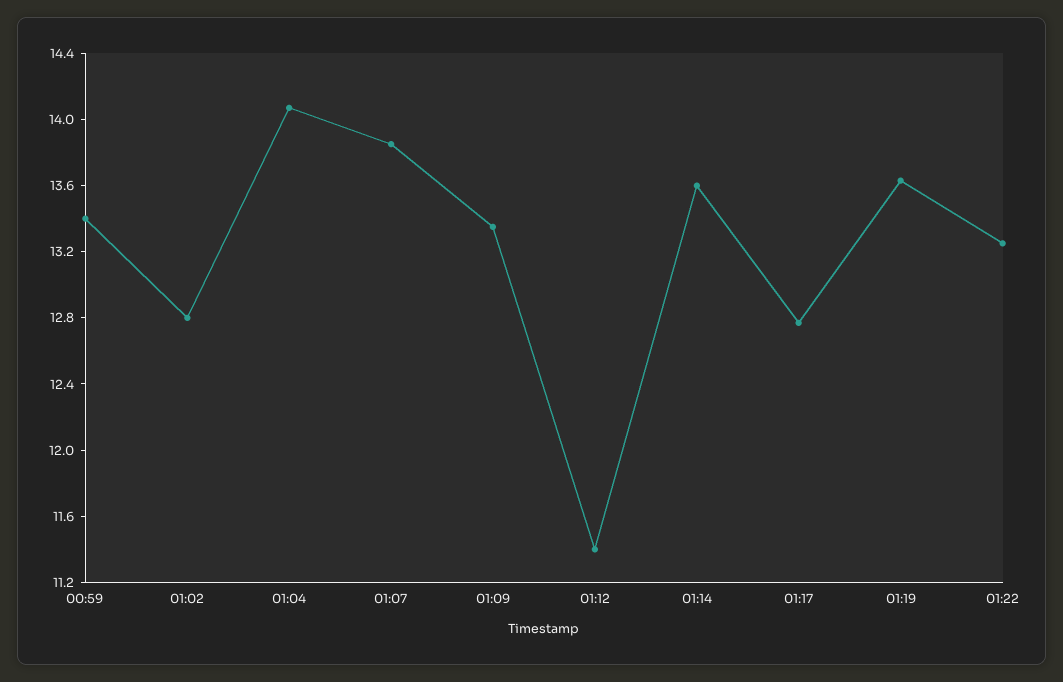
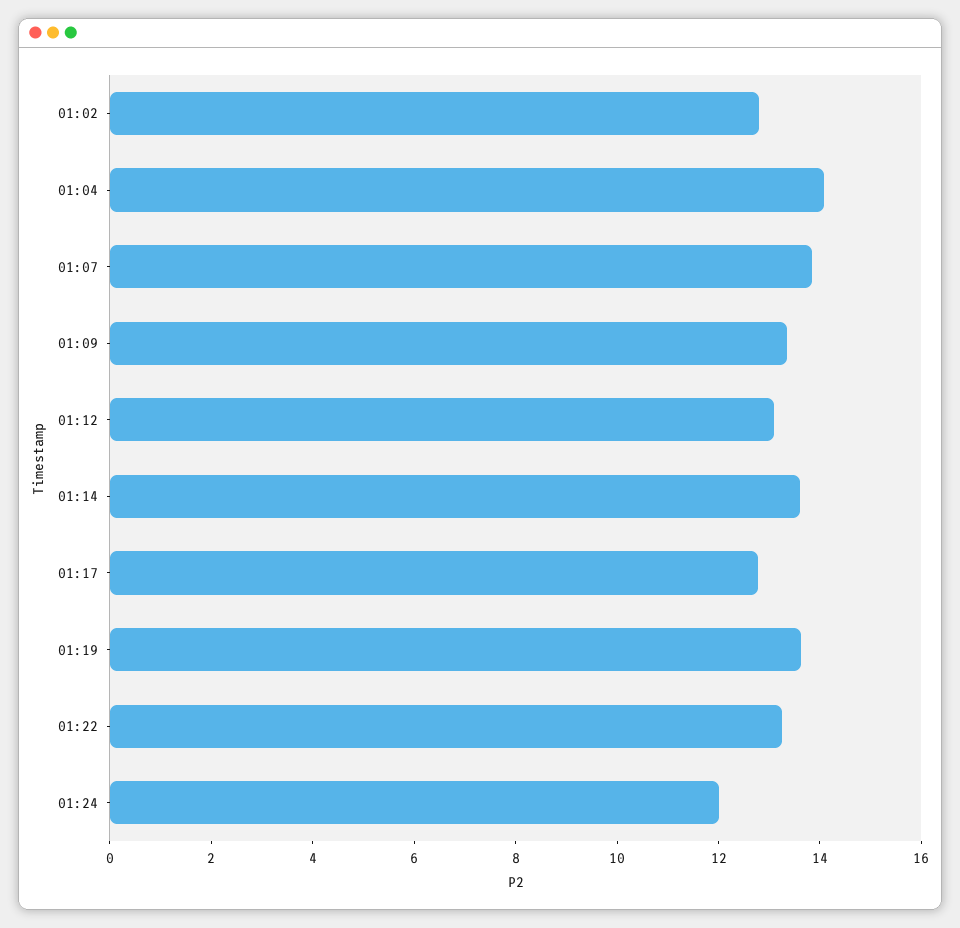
00:59: 13.4 -> none
01:12: 11.4 -> 13
01:24: none -> 12

